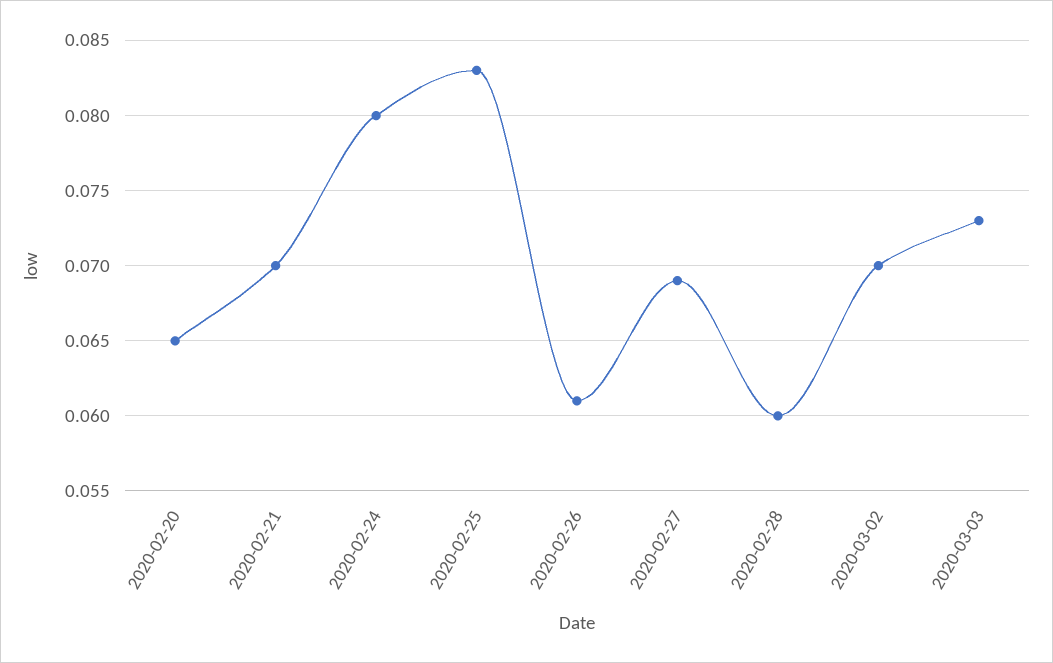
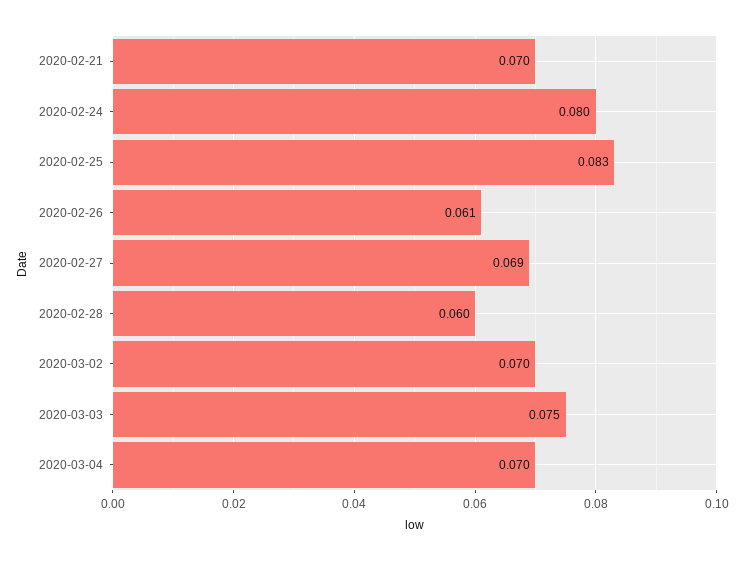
2020-02-20: 0.065 -> none
2020-03-03: 0.073 -> 0.075
2020-03-04: none -> 0.07

